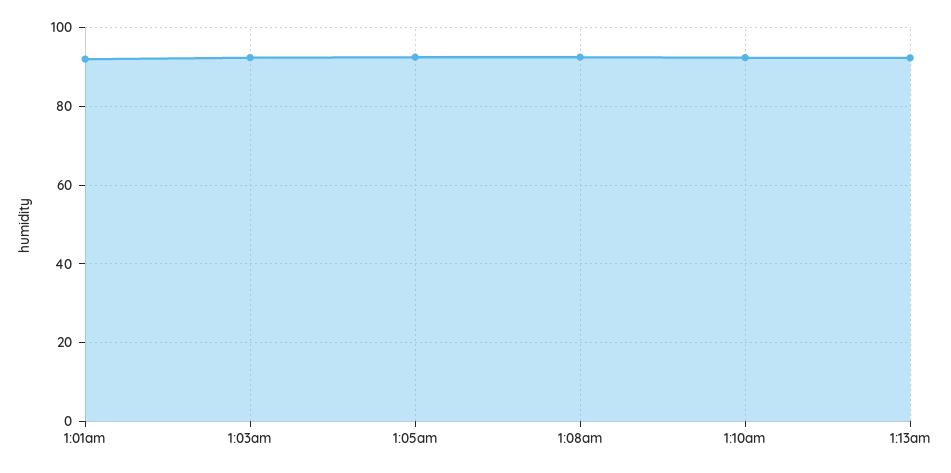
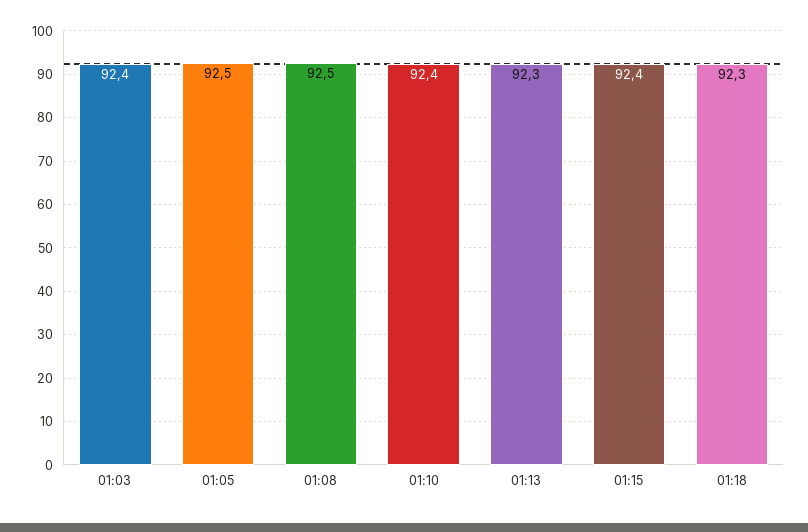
1:01am: 92 -> none
01:15: none -> 92.4
01:18: none -> 92.3

